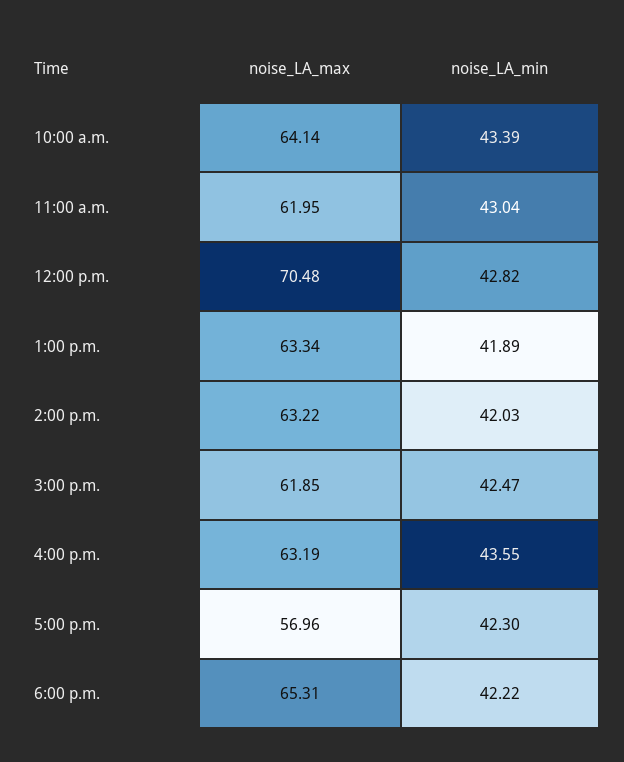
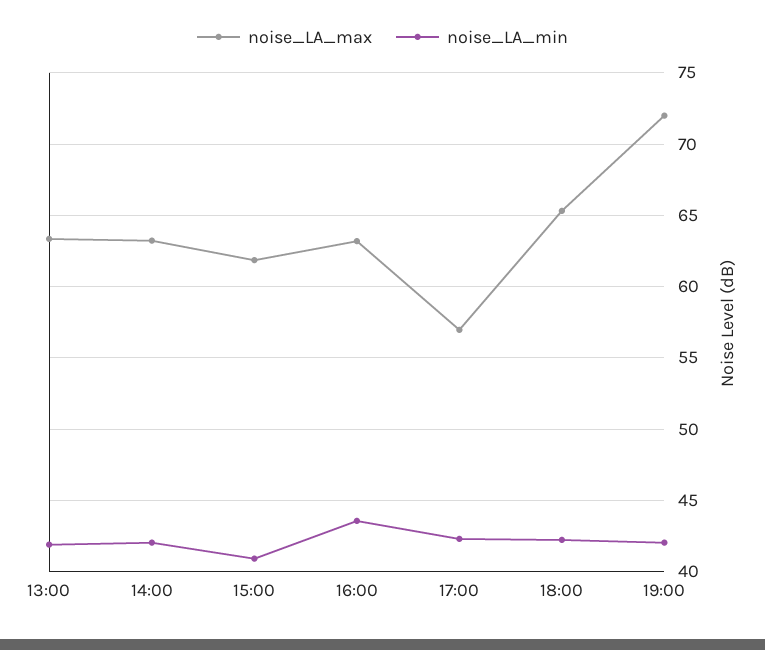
noise_LA_max, 10:00 a.m.: 64.14 -> none
noise_LA_min, 10:00 a.m.: 43.39 -> none
noise_LA_max, 11:00 a.m.: 61.95 -> none
noise_LA_min, 11:00 a.m.: 43.04 -> none
noise_LA_max, 12:00 p.m.: 70.48 -> none
noise_LA_min, 12:00 p.m.: 42.82 -> none
noise_LA_min, 3:00 p.m.: 42.47 -> 41
noise_LA_max, 19:00: none -> 72
noise_LA_min, 19:00: none -> 42

